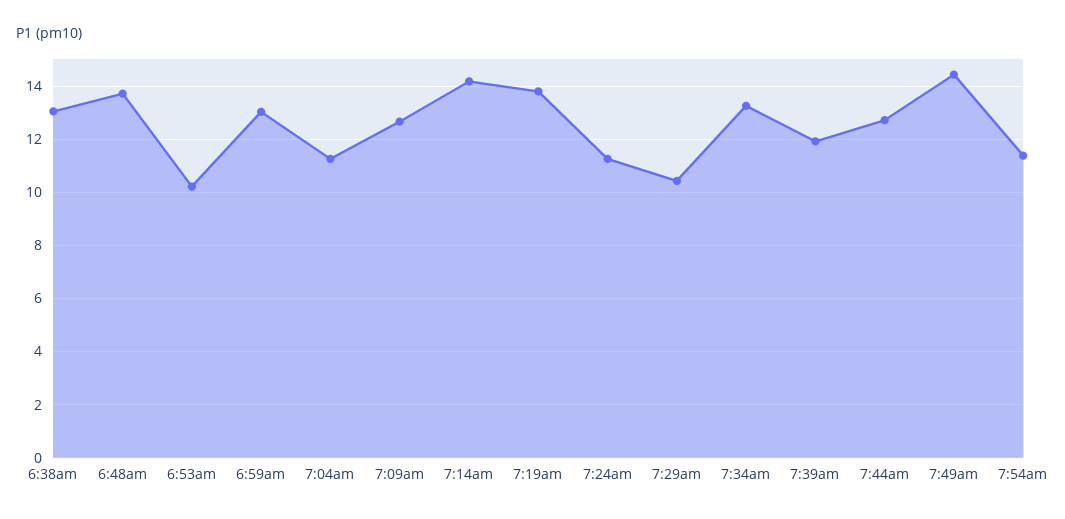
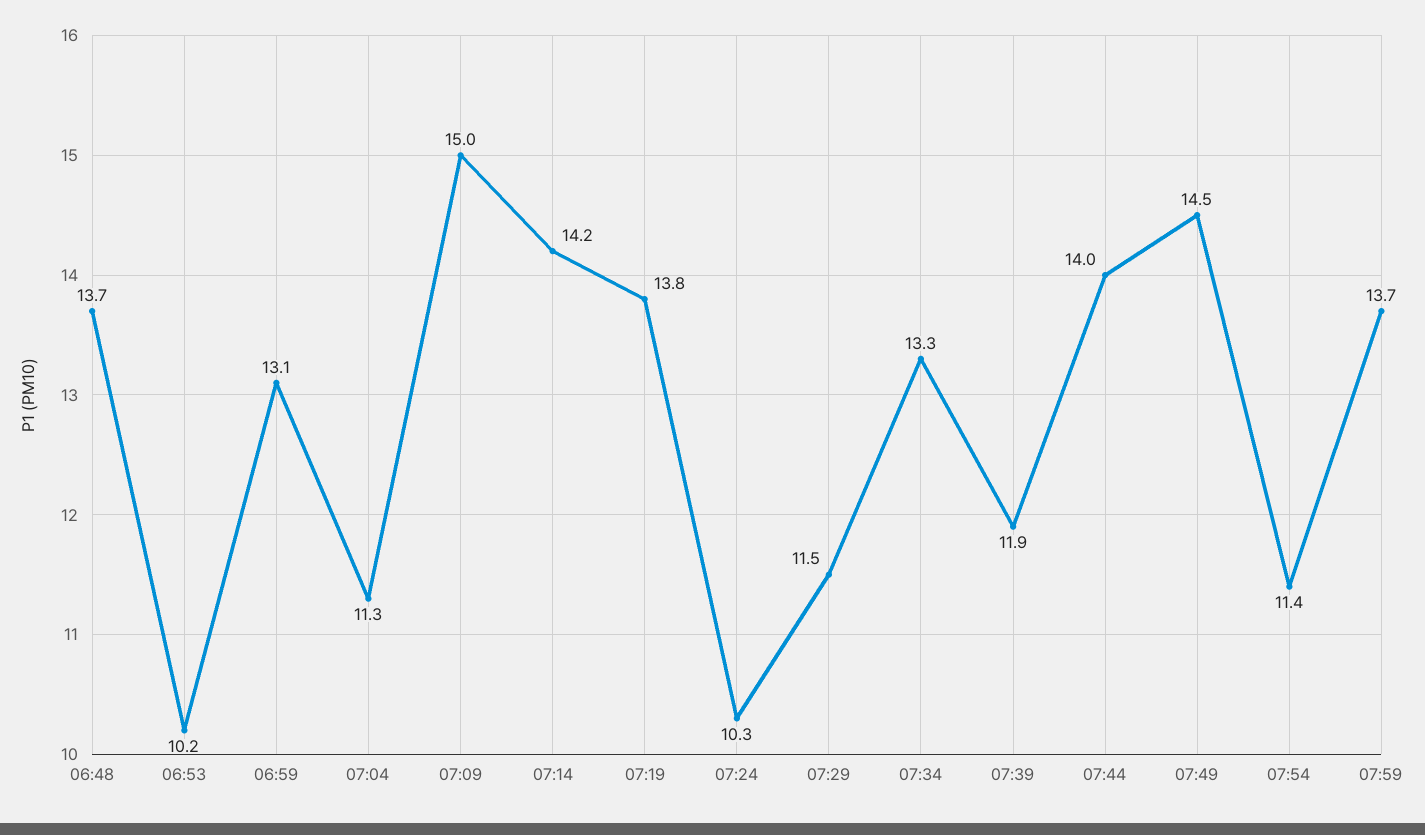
6:38am: 13 -> none
7:09am: 12.75 -> 15
7:24am: 11.25 -> 10.3
7:29am: 10.5 -> 11.5
7:44am: 12.75 -> 14
07:59: none -> 13.7

